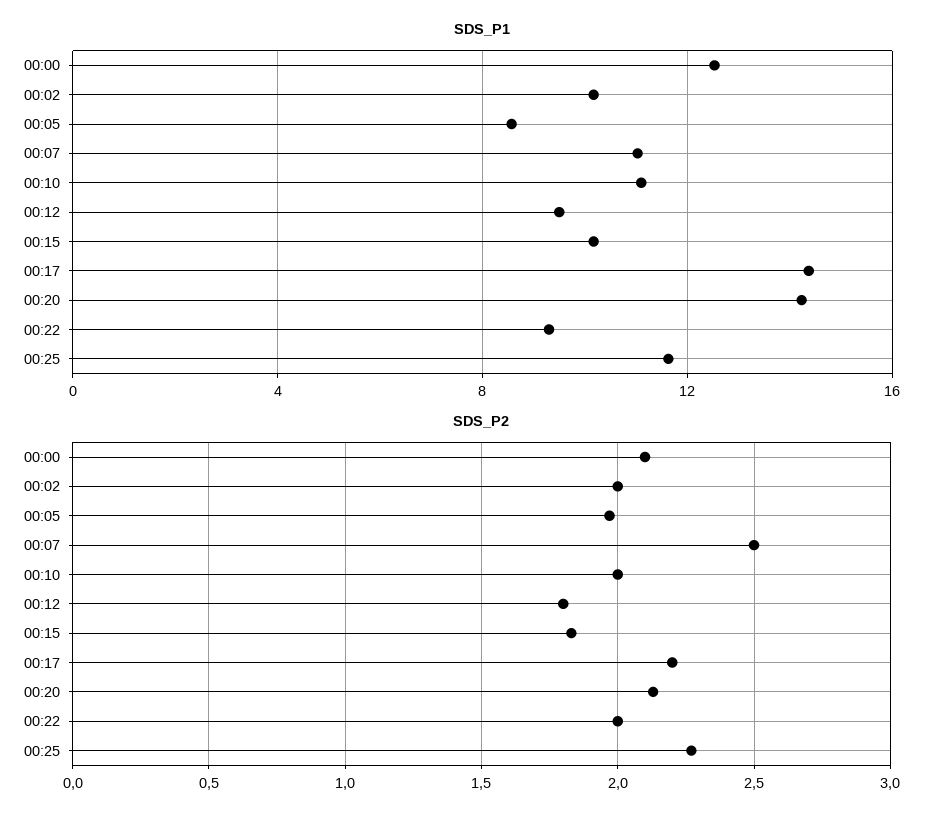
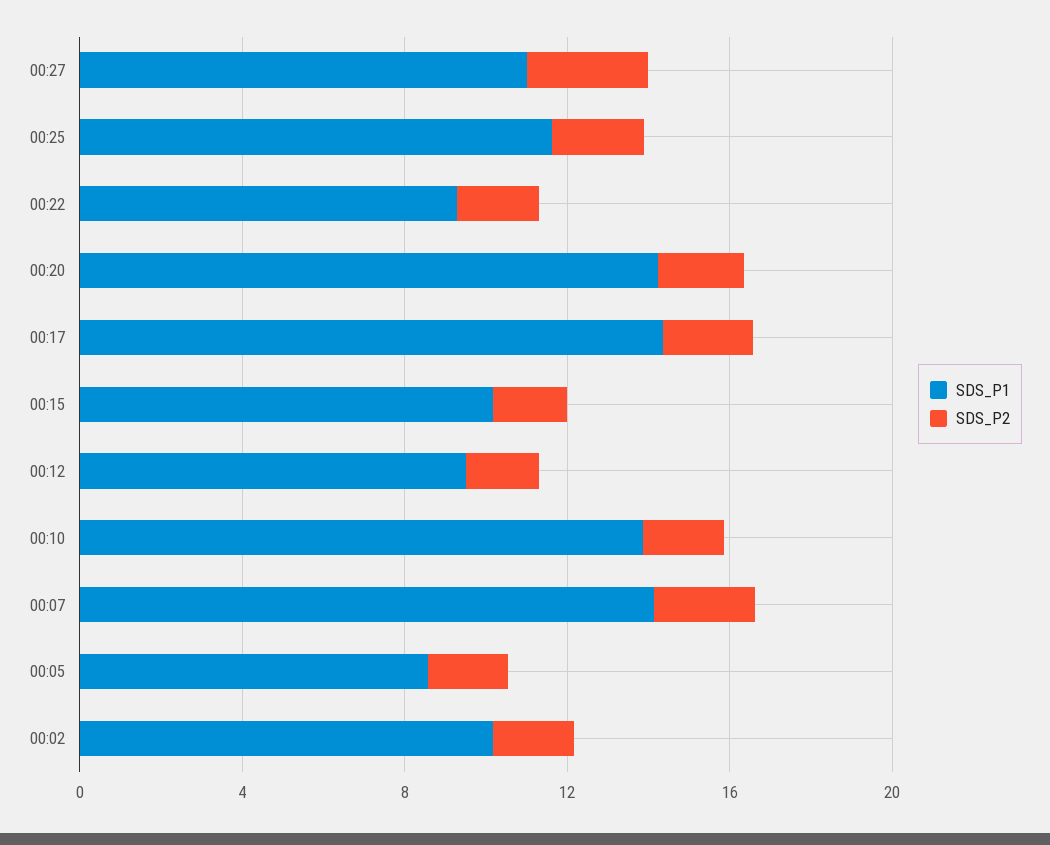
SDS_P1, 00:00: 12.5 -> none
SDS_P1, 00:07: 11 -> 14
SDS_P1, 00:10: 11 -> 14
SDS_P2, 00:00: 2.1 -> none
SDS_P1, 00:27: none -> 11
SDS_P2, 00:27: none -> 3

